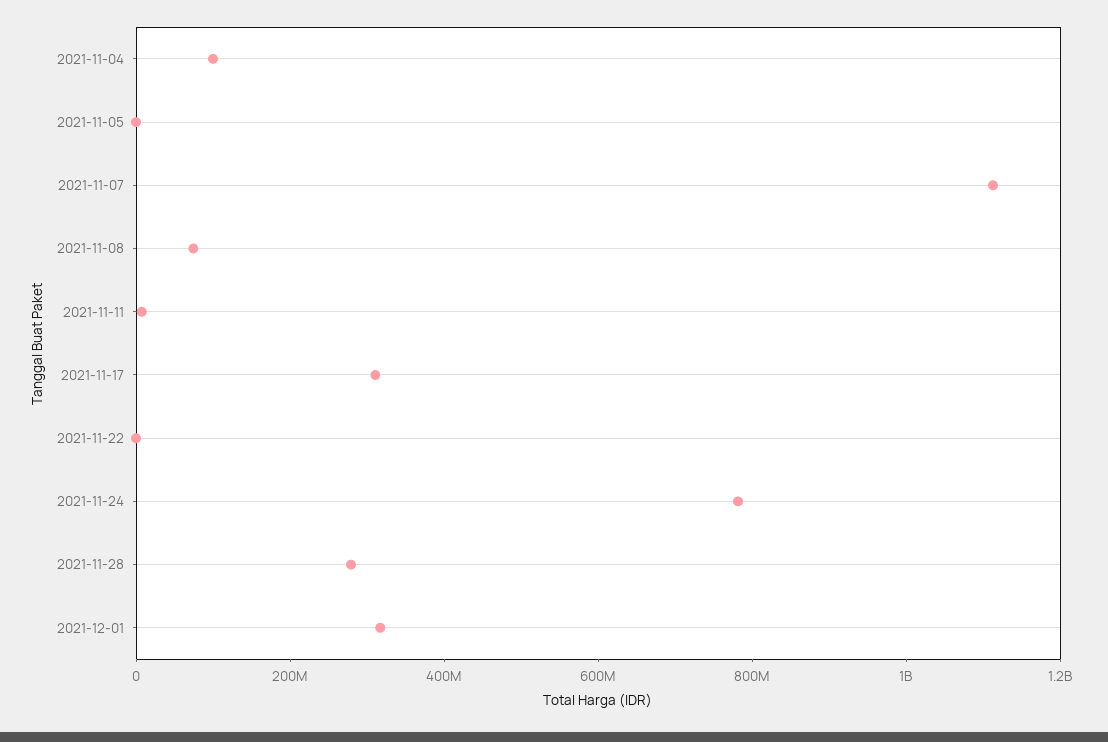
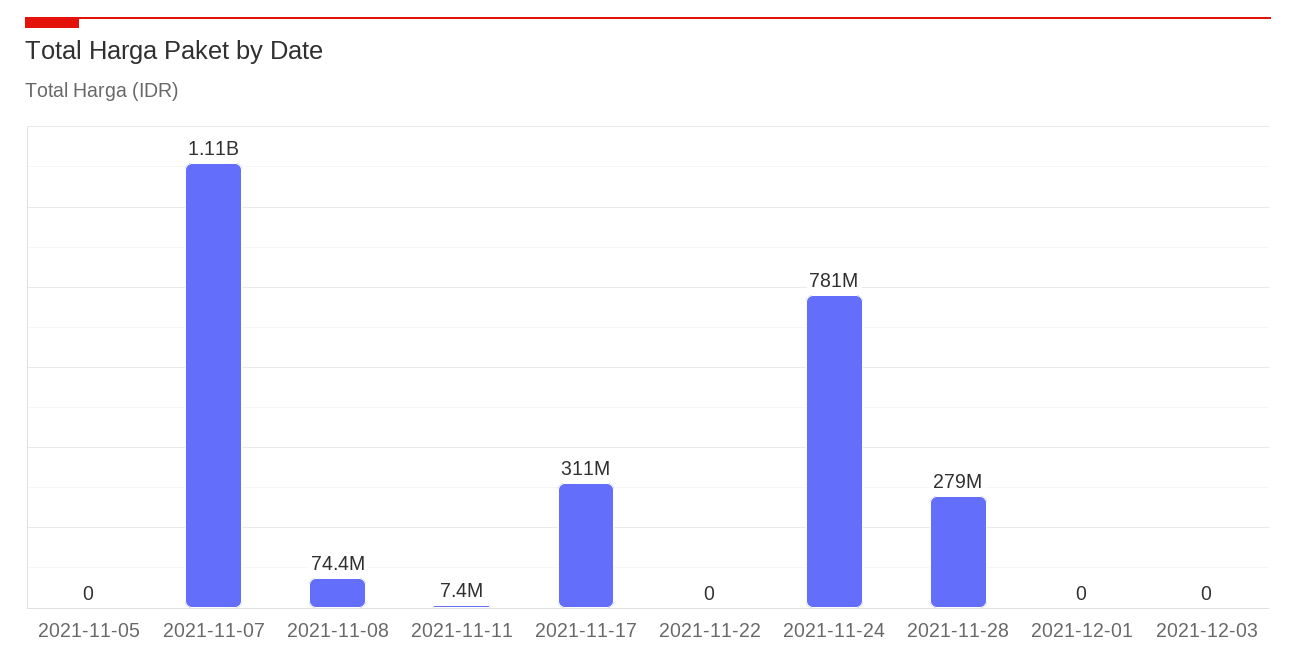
2021-11-04: 100000000 -> none
2021-12-01: 300000000 -> 0
2021-12-03: none -> 0

